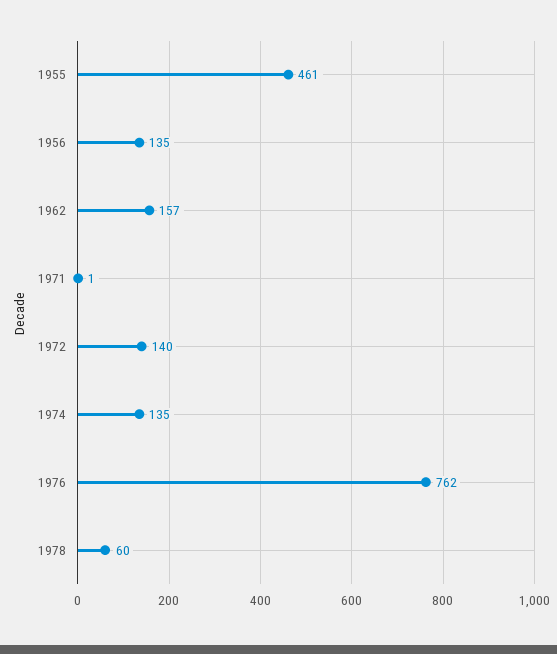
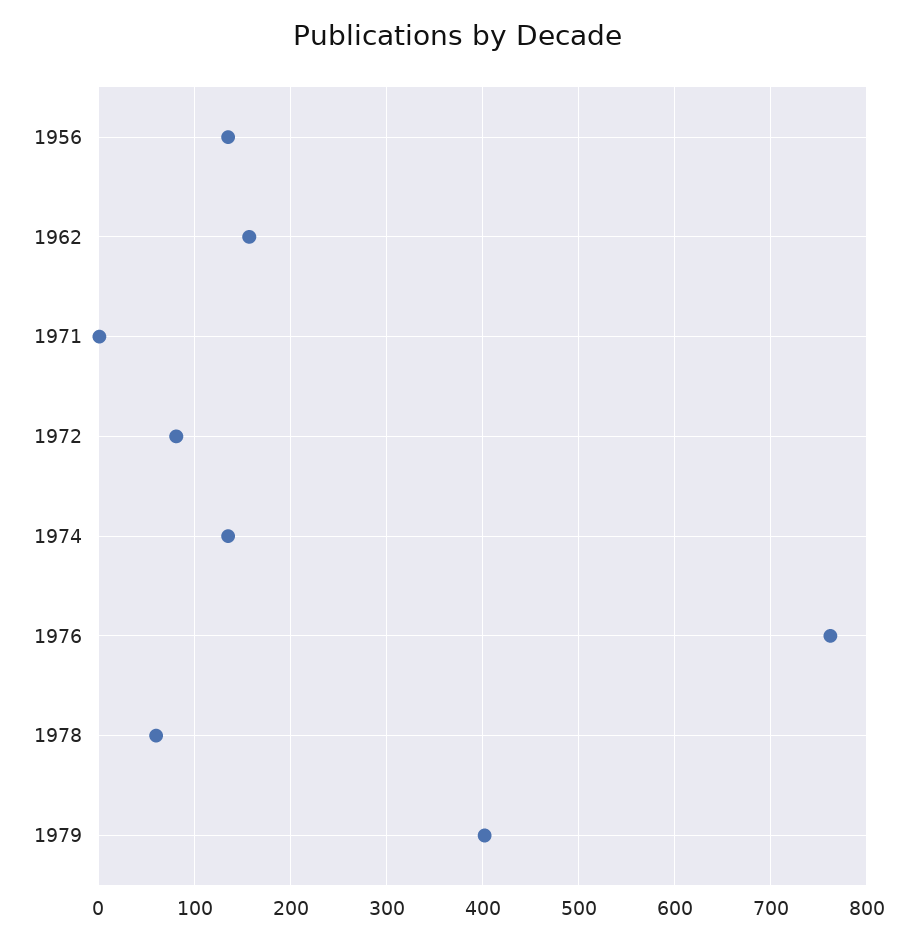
1955: 461 -> none
1972: 140 -> 80
1979: none -> 400

